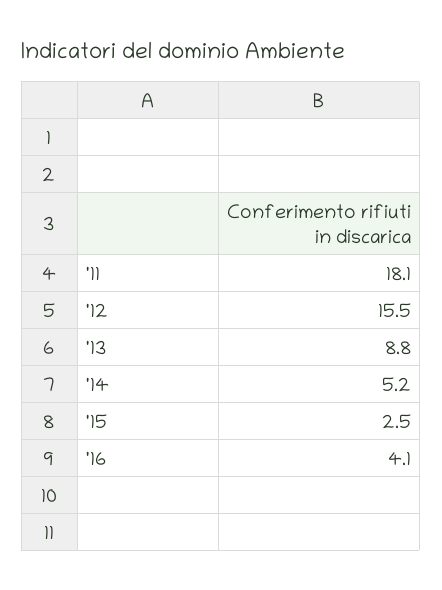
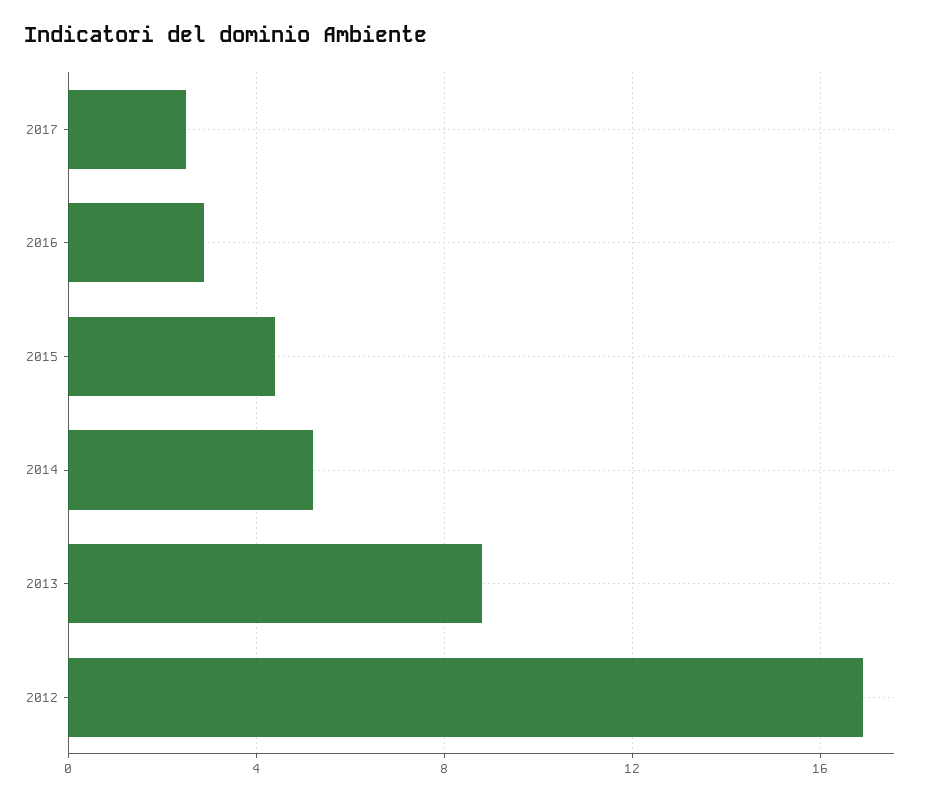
'11: 18.1 -> none
'12: 15.5 -> 17
'15: 2.5 -> 4.5
'16: 4.1 -> 3
2017: none -> 2.5

